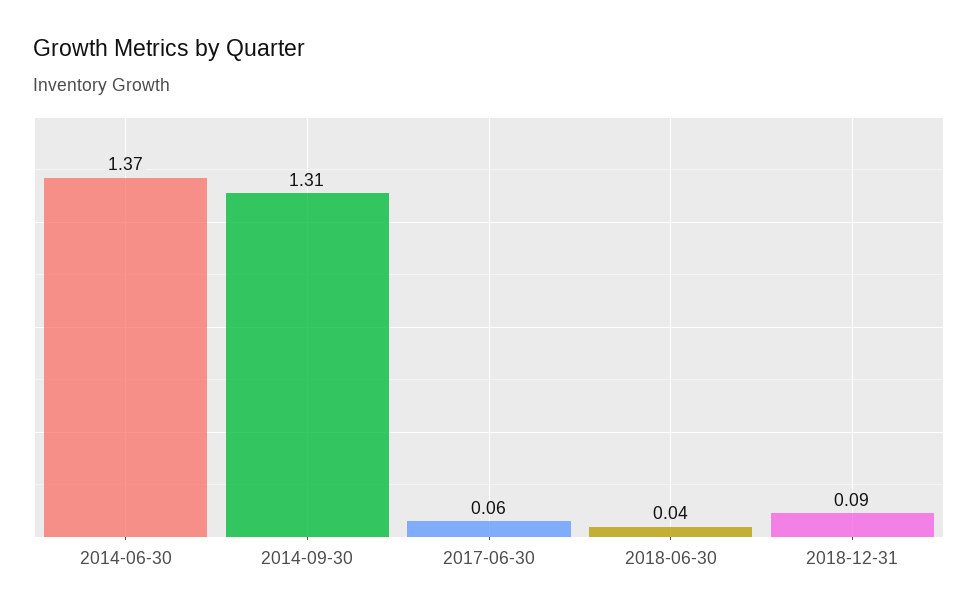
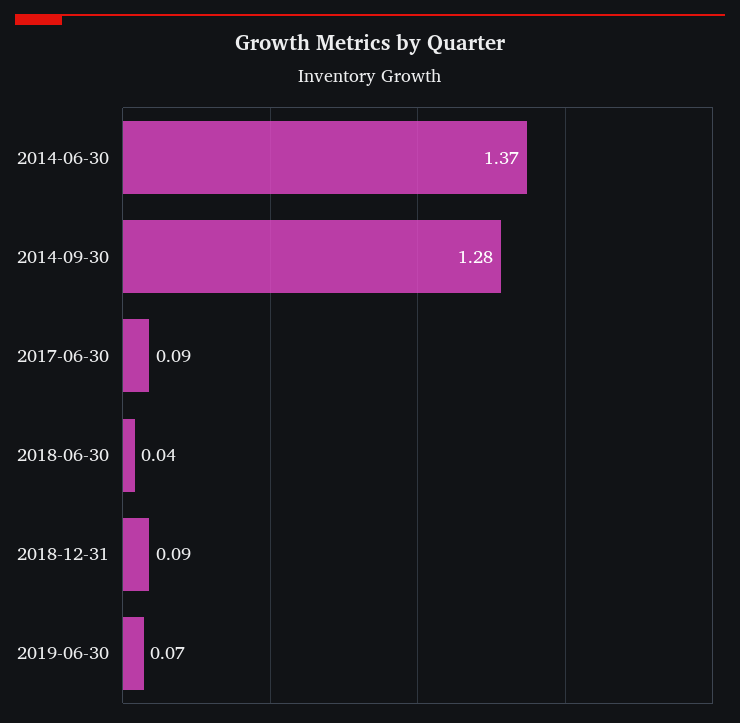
2014-09-30: 1.31 -> 1.28
2017-06-30: 0.06 -> 0.09
2019-06-30: none -> 0.07

